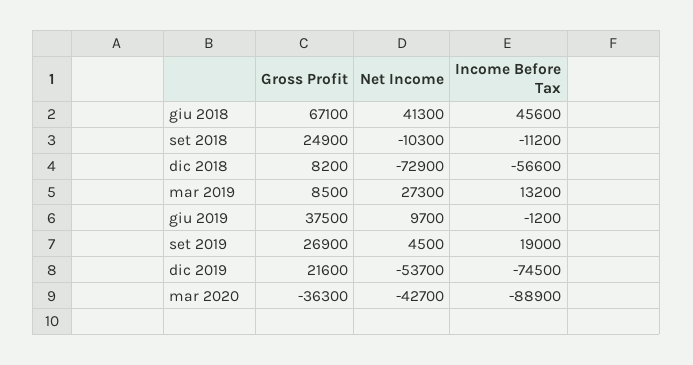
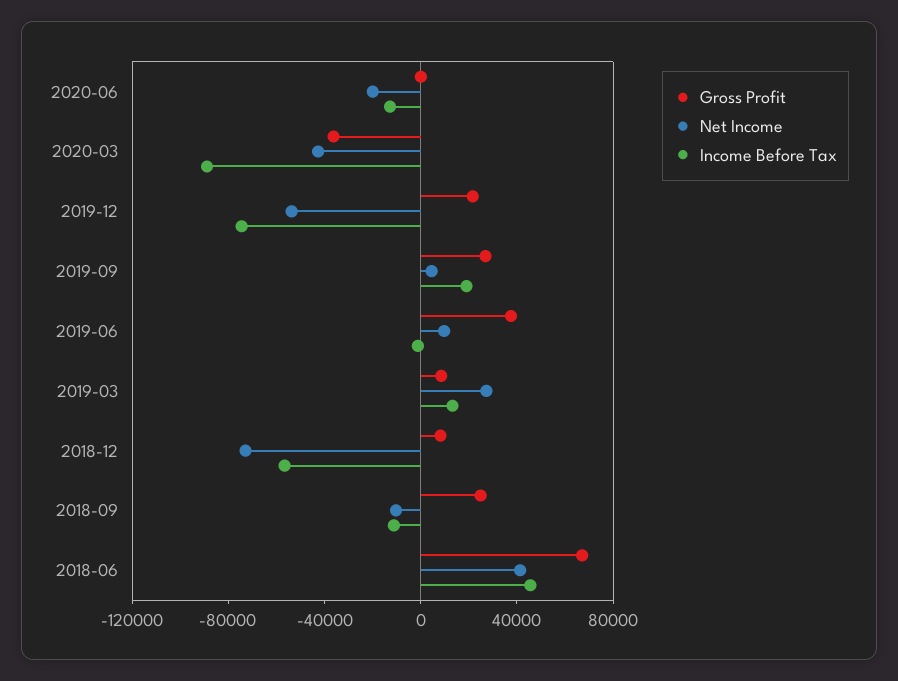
Gross Profit, 2020-06: none -> 0
Net Income, 2020-06: none -> -20000
Income Before Tax, 2020-06: none -> -10000

